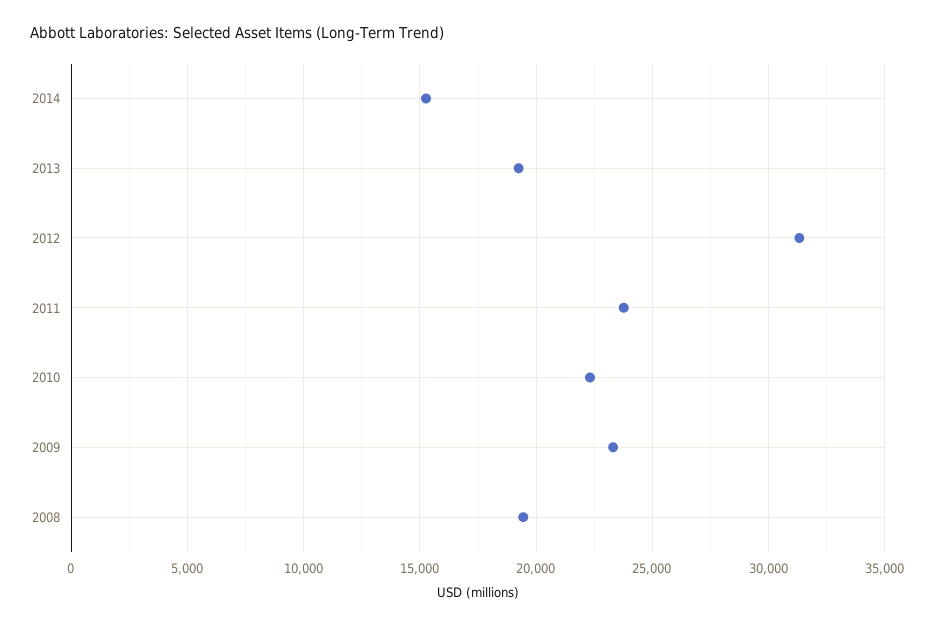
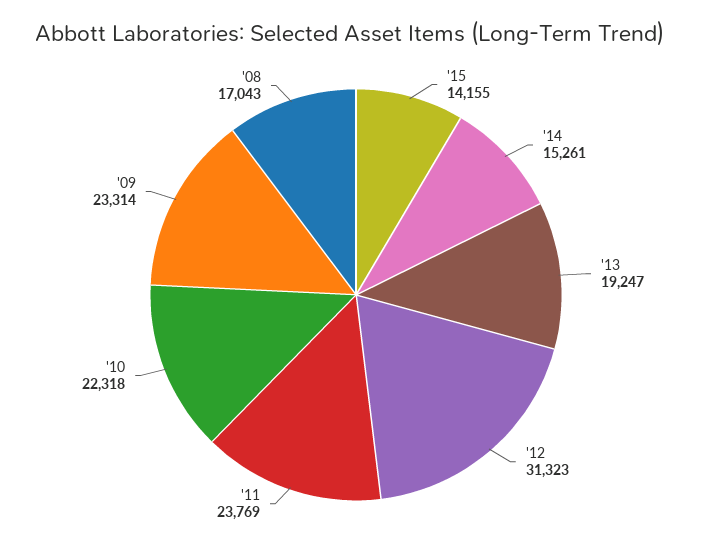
2008: 19500 -> 17043
'15: none -> 14155

